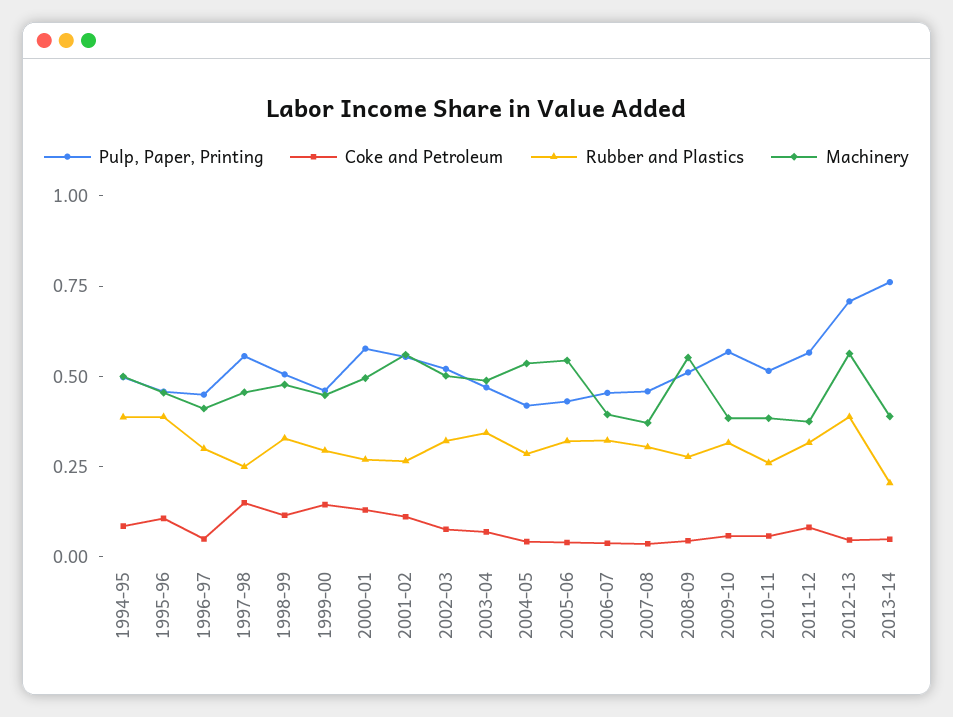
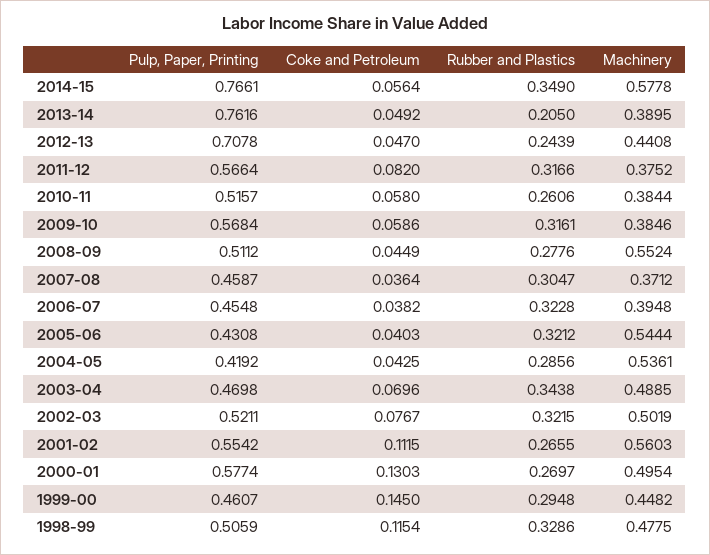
Pulp, Paper, Printing, 1994-95: 0.5 -> none
Coke and Petroleum, 1994-95: 0.1 -> none
Rubber and Plastics, 1994-95: 0.4 -> none
Machinery, 1994-95: 0.5 -> none
Pulp, Paper, Printing, 1995-96: 0.45 -> none
Coke and Petroleum, 1995-96: 0.1 -> none
Rubber and Plastics, 1995-96: 0.4 -> none
Machinery, 1995-96: 0.45 -> none
Pulp, Paper, Printing, 1996-97: 0.45 -> none
Coke and Petroleum, 1996-97: 0.05 -> none
Rubber and Plastics, 1996-97: 0.3 -> none
Machinery, 1996-97: 0.4 -> none
Pulp, Paper, Printing, 1997-98: 0.55 -> none
Coke and Petroleum, 1997-98: 0.15 -> none
Rubber and Plastics, 1997-98: 0.25 -> none
Machinery, 1997-98: 0.45 -> none
Rubber and Plastics, 2012-13: 0.4 -> 0.2439
Machinery, 2012-13: 0.55 -> 0.4408
Pulp, Paper, Printing, 2014-15: none -> 0.7661
Coke and Petroleum, 2014-15: none -> 0.0564
Rubber and Plastics, 2014-15: none -> 0.349
Machinery, 2014-15: none -> 0.5778

